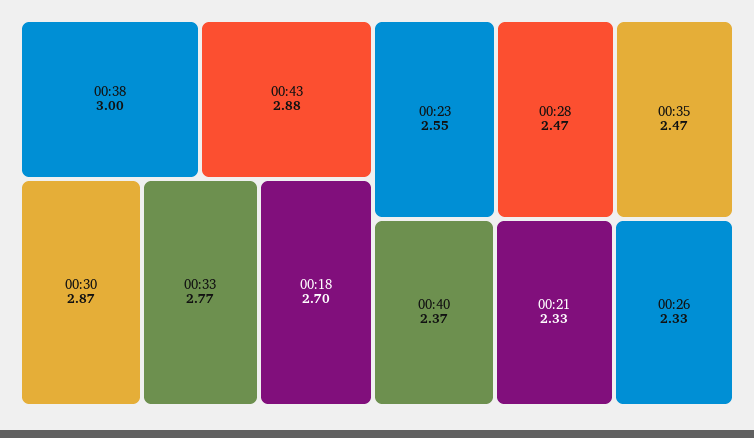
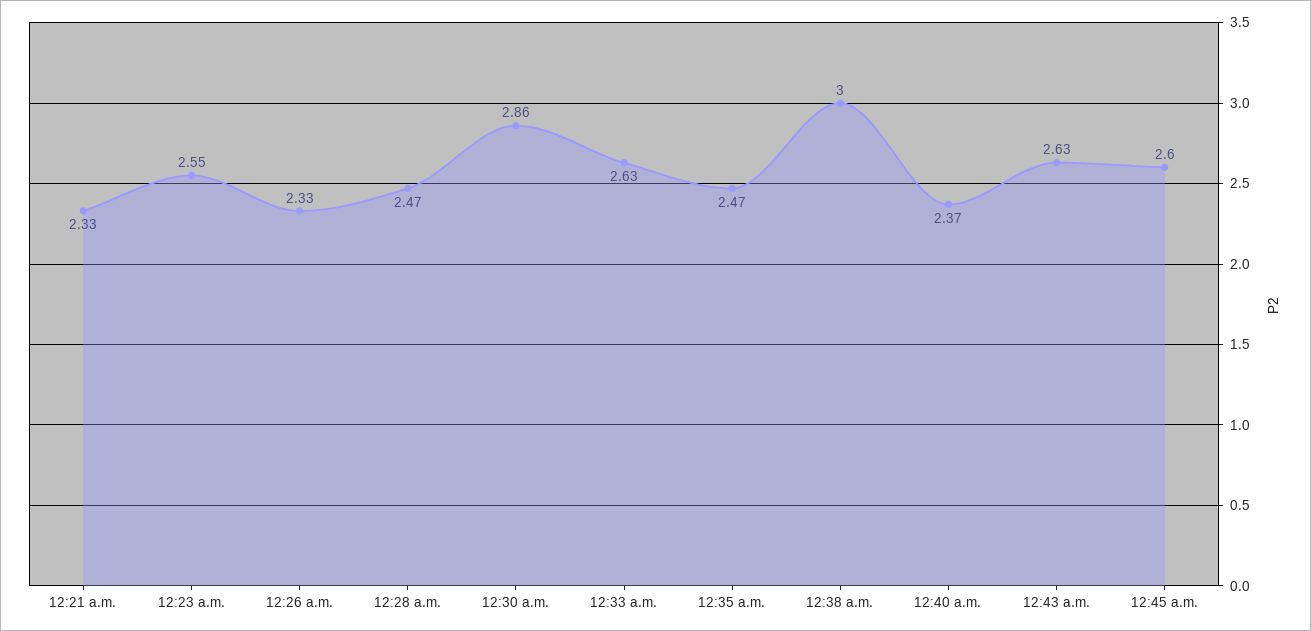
00:43: 2.88 -> 2.63
00:30: 2.87 -> 2.86
00:33: 2.77 -> 2.63
00:18: 2.7 -> none
12:45 a.m.: none -> 2.6

